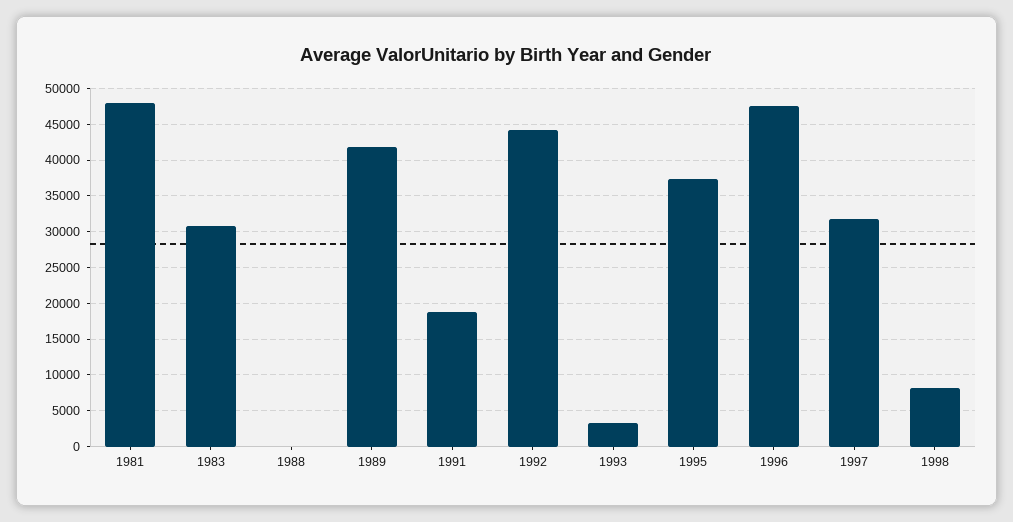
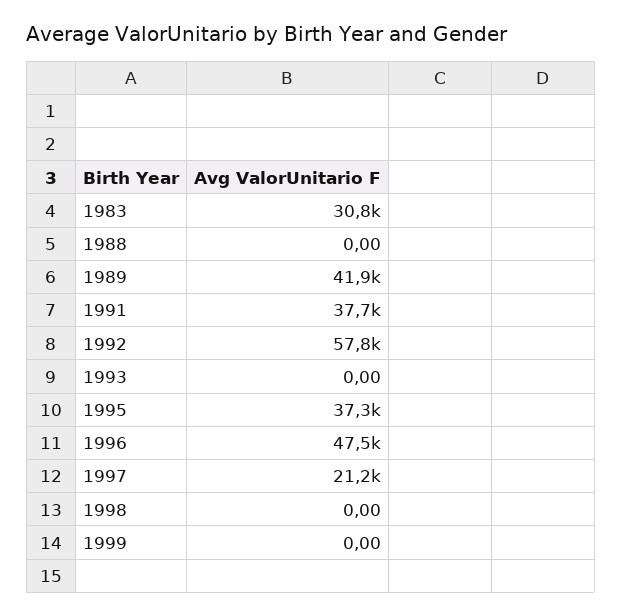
1981: 48000 -> none
1991: 19000 -> 37700
1992: 44000 -> 57800
1993: 3000 -> 0
1997: 32000 -> 21200
1998: 8000 -> 0
1999: none -> 0

